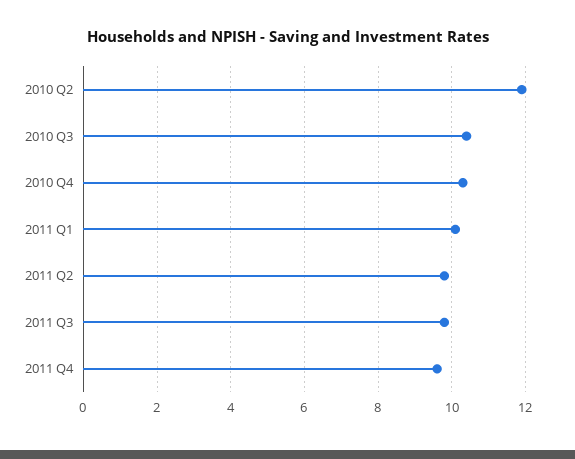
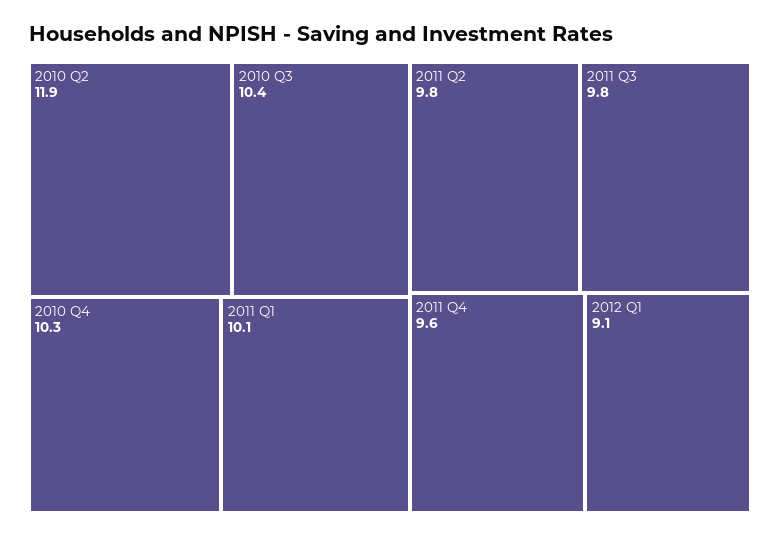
2012 Q1: none -> 9.1

